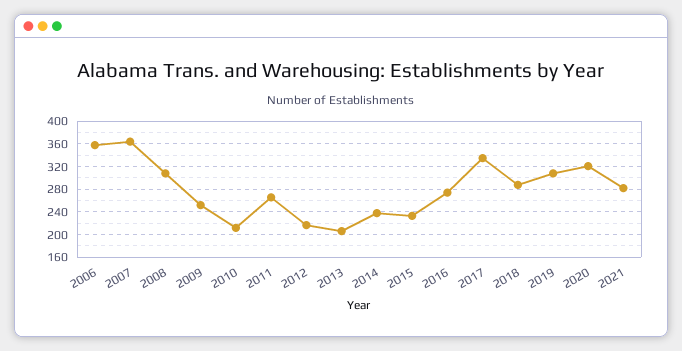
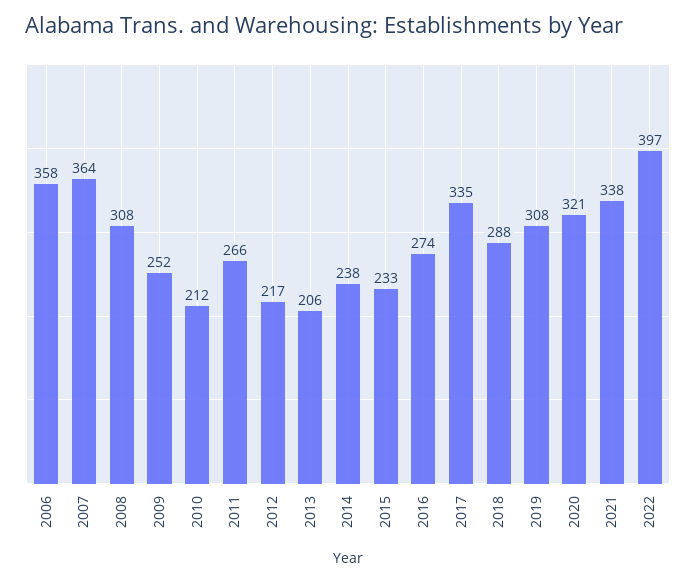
2021: 280 -> 338
2022: none -> 397

